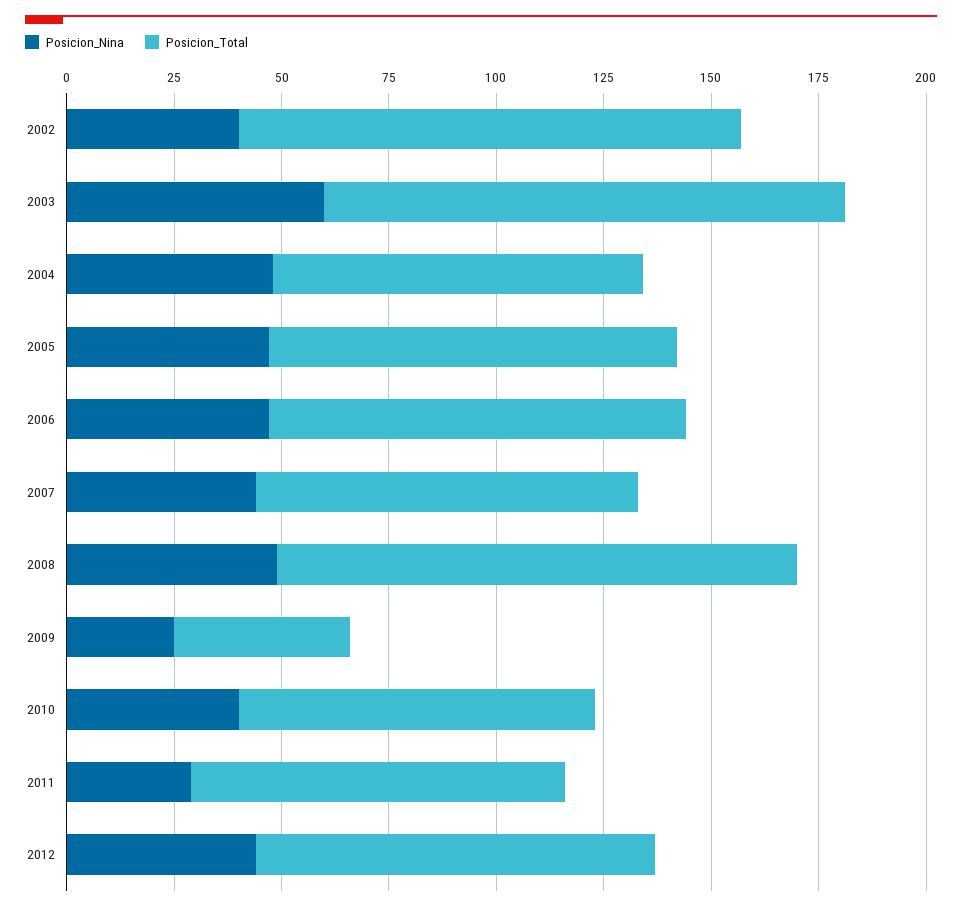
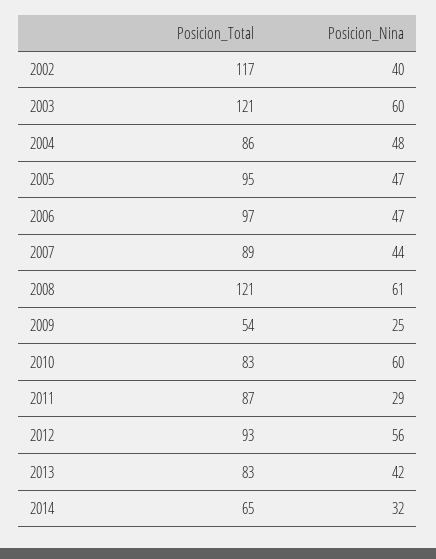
Posicion_Nina, 2008: 50 -> 61
Posicion_Total, 2009: 40 -> 54
Posicion_Nina, 2010: 40 -> 60
Posicion_Nina, 2012: 45 -> 56
Posicion_Total, 2013: none -> 83
Posicion_Nina, 2013: none -> 42
Posicion_Total, 2014: none -> 65
Posicion_Nina, 2014: none -> 32

